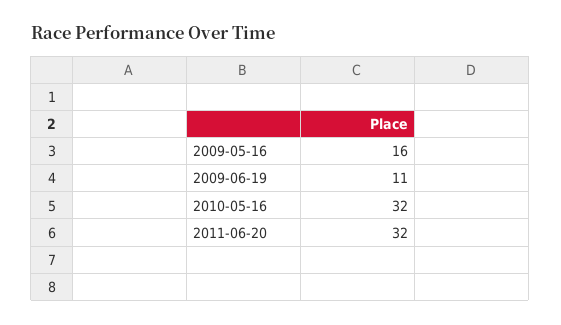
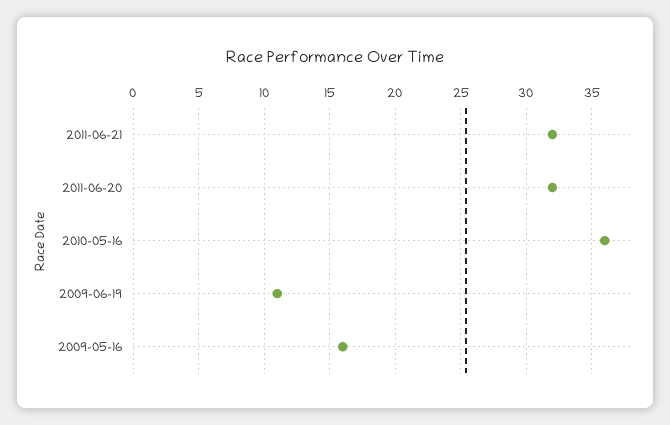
2010-05-16: 32 -> 36
2011-06-21: none -> 32

